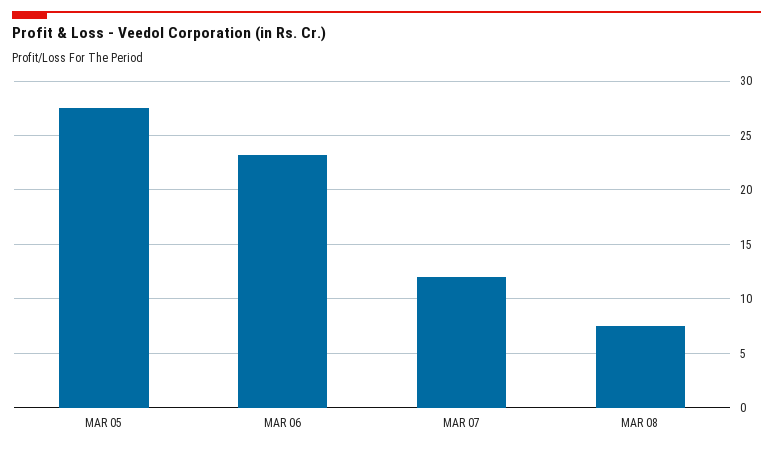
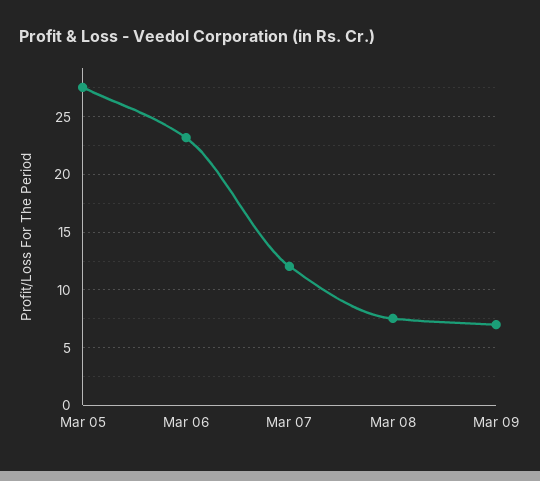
Mar 09: none -> 7

